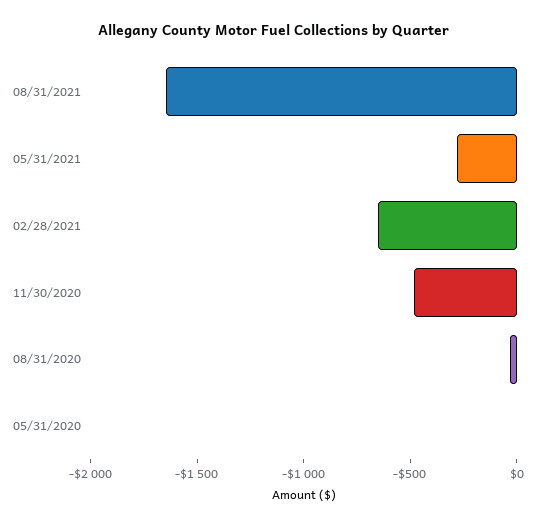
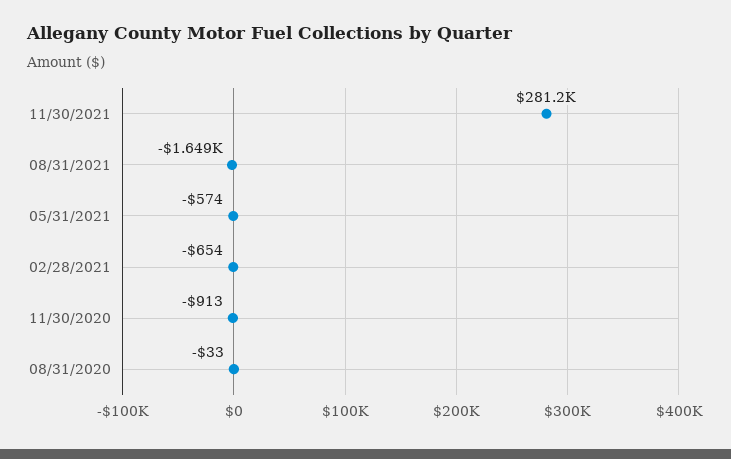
05/31/2021: -300 -> -574
11/30/2020: -500 -> -913
05/31/2020: 0 -> none
11/30/2021: none -> 281200

